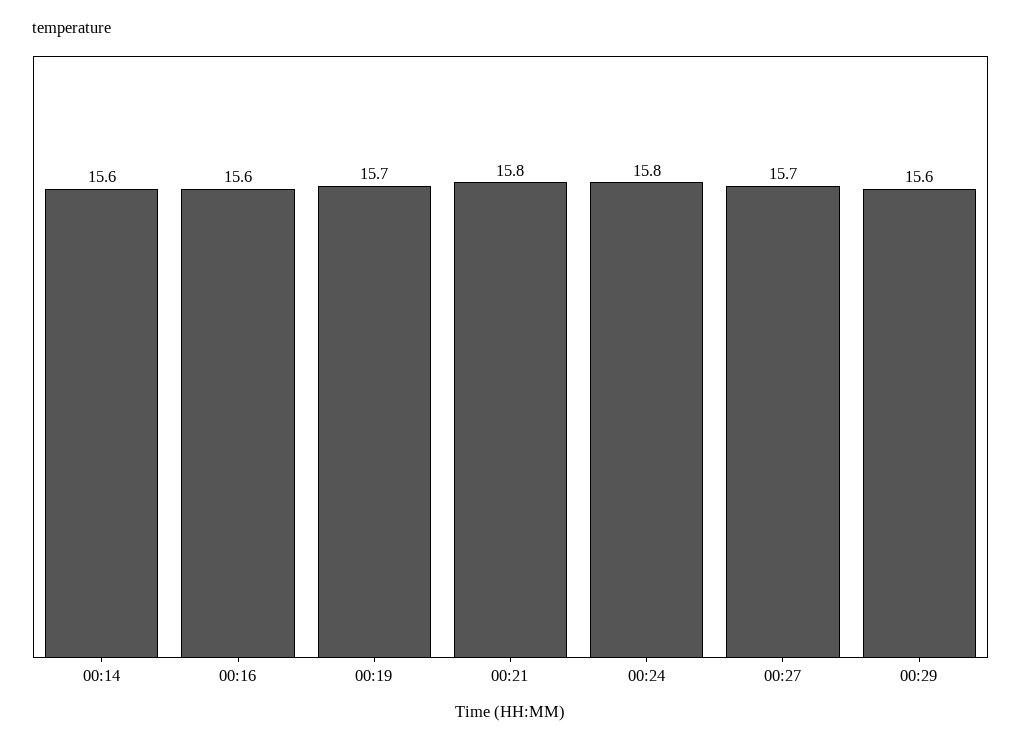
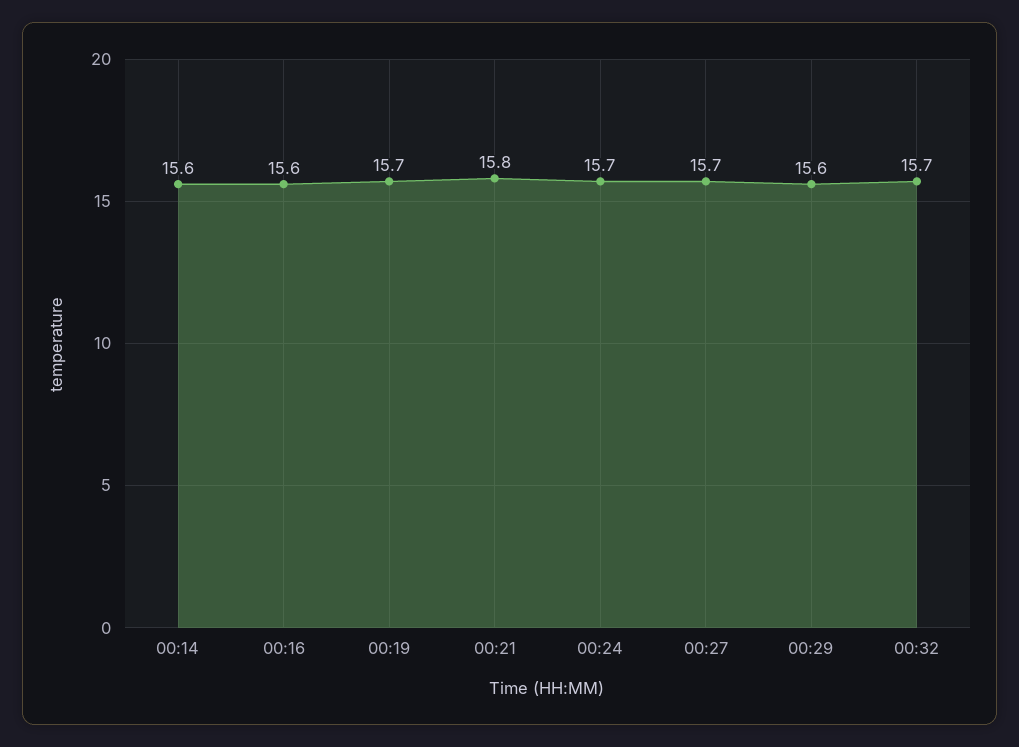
00:24: 15.8 -> 15.7
00:32: none -> 15.7

